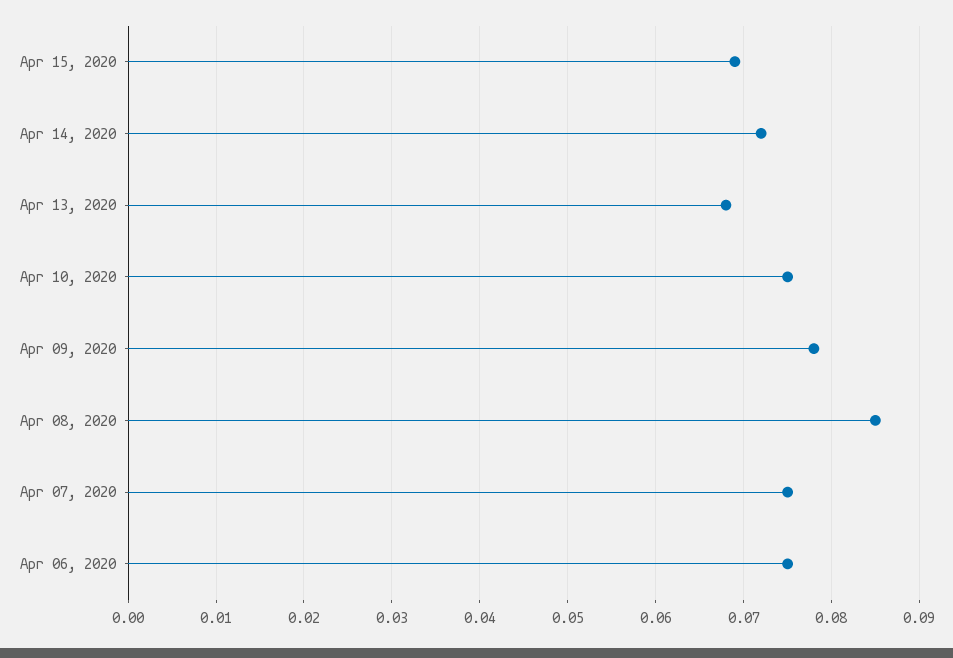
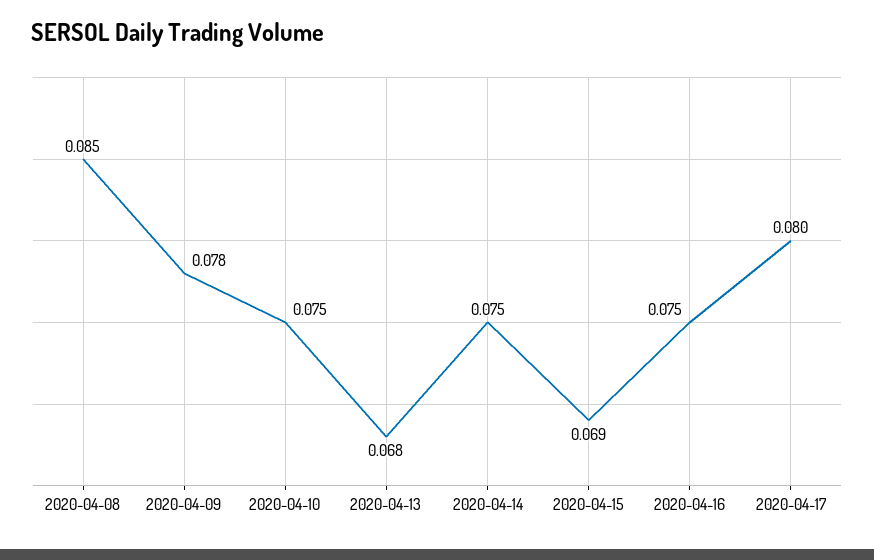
Apr 14, 2020: 0.072 -> 0.075
Apr 07, 2020: 0.075 -> none
Apr 06, 2020: 0.075 -> none
2020-04-16: none -> 0.075
2020-04-17: none -> 0.08

